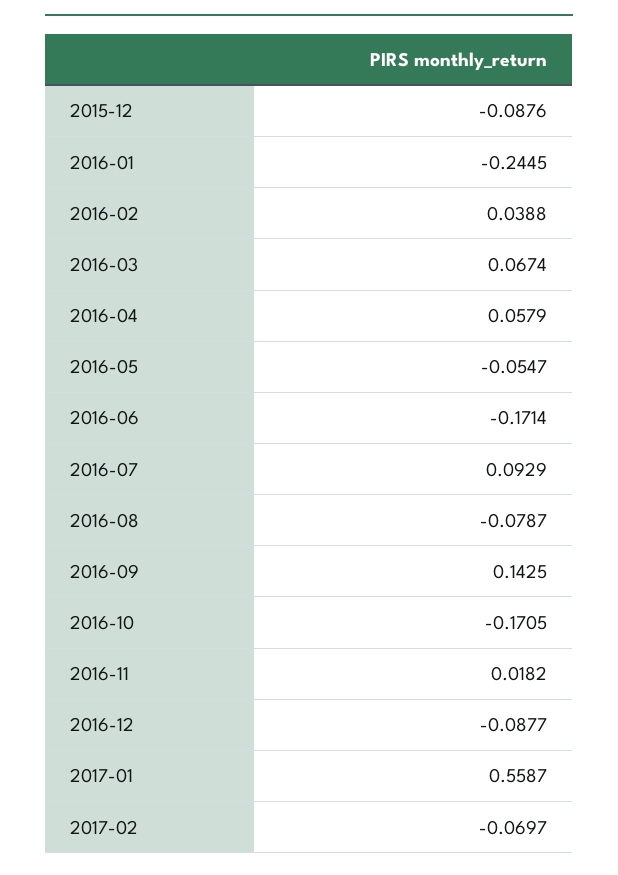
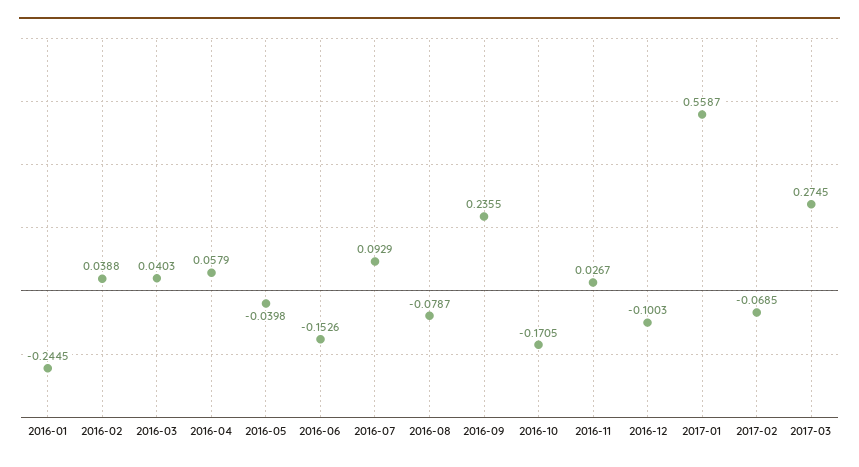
2015-12: -0.0876 -> none
2016-03: 0.0674 -> 0.0403
2016-05: -0.0547 -> -0.0398
2016-06: -0.1714 -> -0.1526
2016-09: 0.1425 -> 0.2355
2016-11: 0.0182 -> 0.0267
2016-12: -0.0877 -> -0.1003
2017-02: -0.0697 -> -0.0685
2017-03: none -> 0.2745

